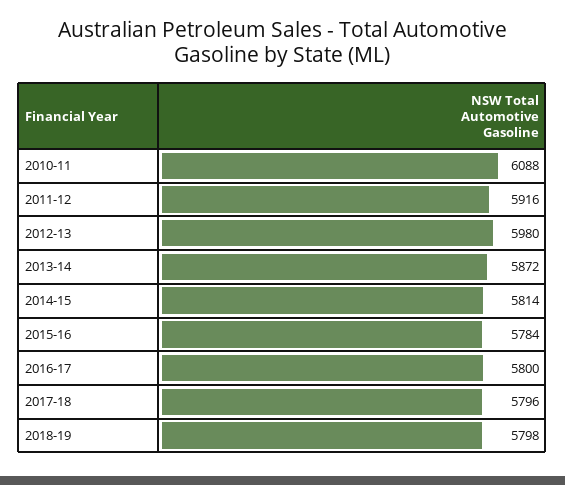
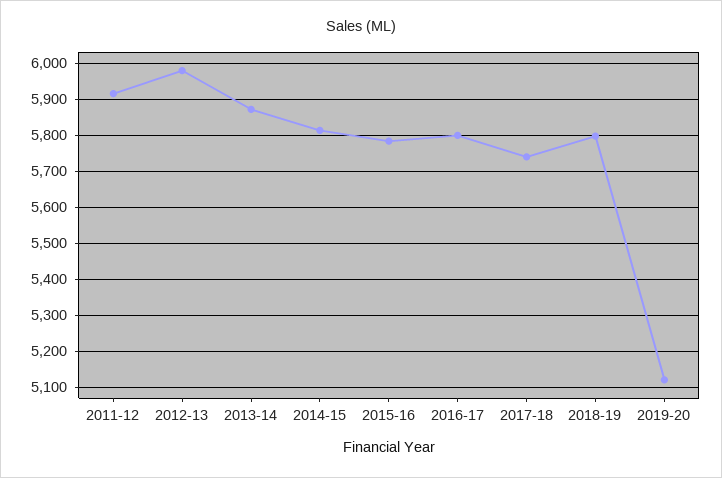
2010-11: 6088 -> none
2017-18: 5796 -> 5740
2019-20: none -> 5120

